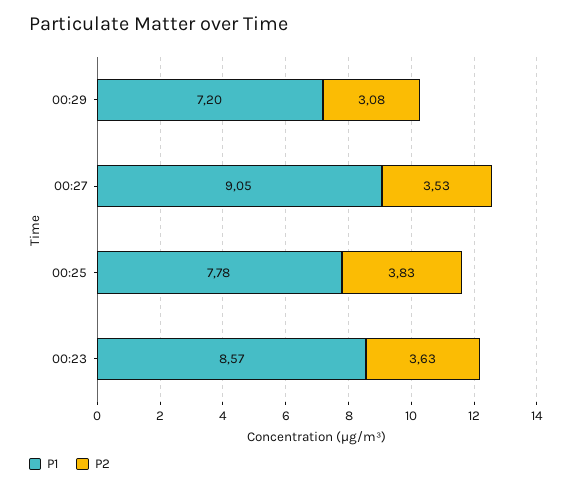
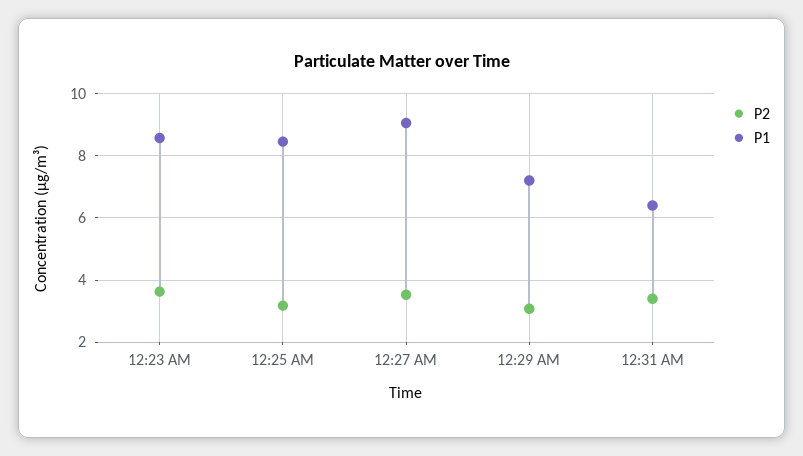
P1, 00:25: 7.78 -> 8.4
P2, 00:25: 3.83 -> 3.2
P2, 12:31 AM: none -> 3.4
P1, 12:31 AM: none -> 6.4

